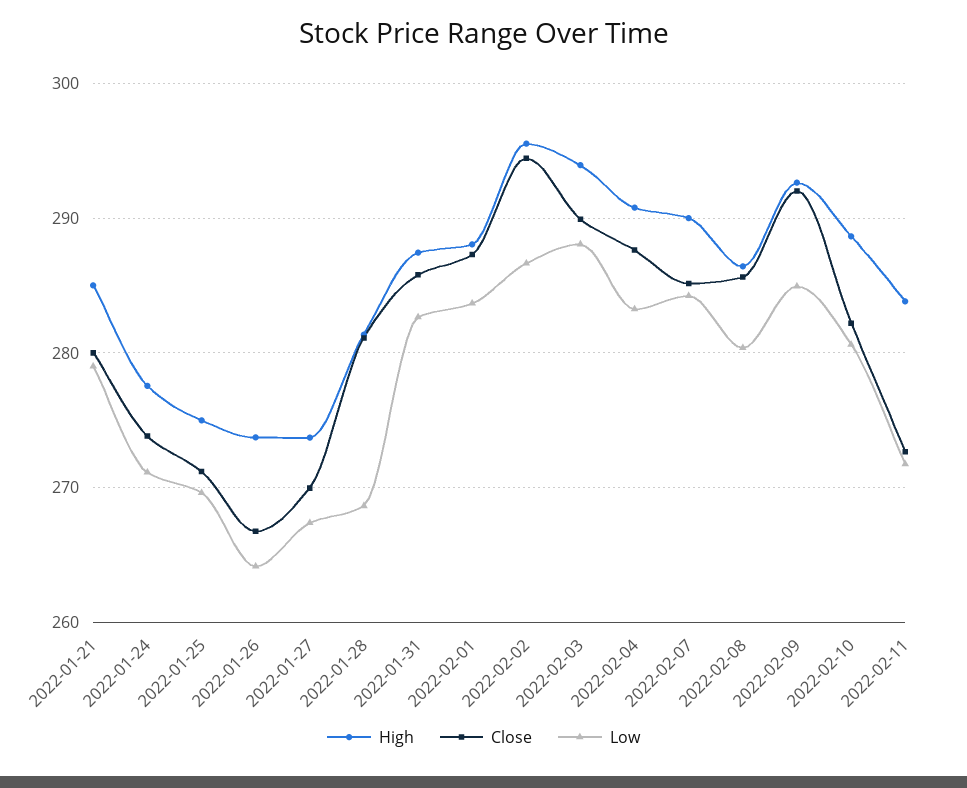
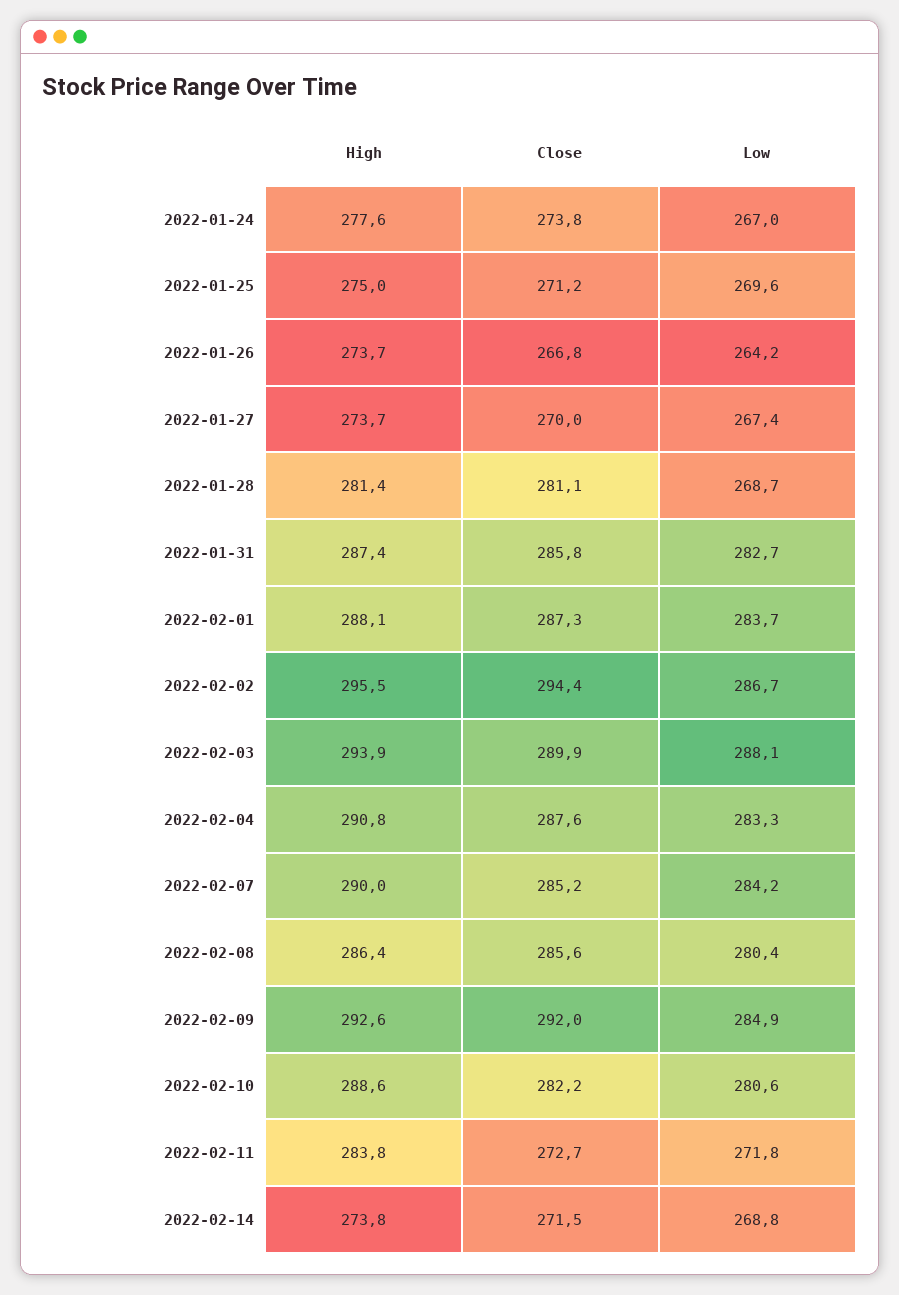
High, 2022-01-21: 285 -> none
Close, 2022-01-21: 280 -> none
Low, 2022-01-21: 279 -> none
Low, 2022-01-24: 271 -> 267
High, 2022-02-14: none -> 273.8
Close, 2022-02-14: none -> 271.5
Low, 2022-02-14: none -> 268.8

